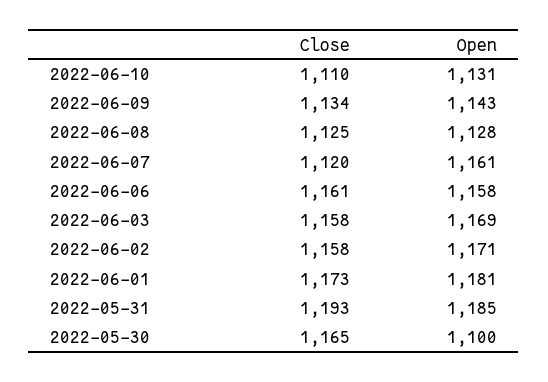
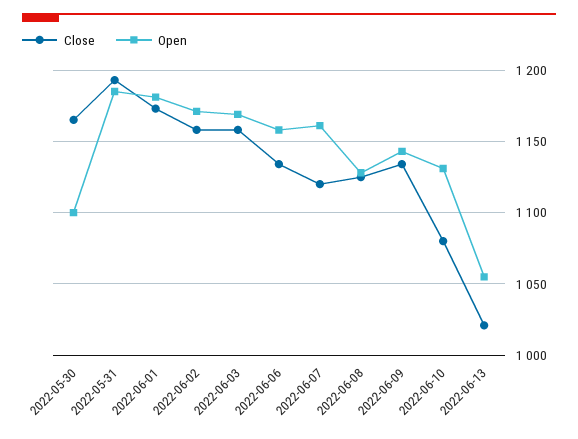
Close, 2022-06-10: 1110 -> 1080
Close, 2022-06-06: 1161 -> 1135
Close, 2022-06-13: none -> 1020
Open, 2022-06-13: none -> 1055

